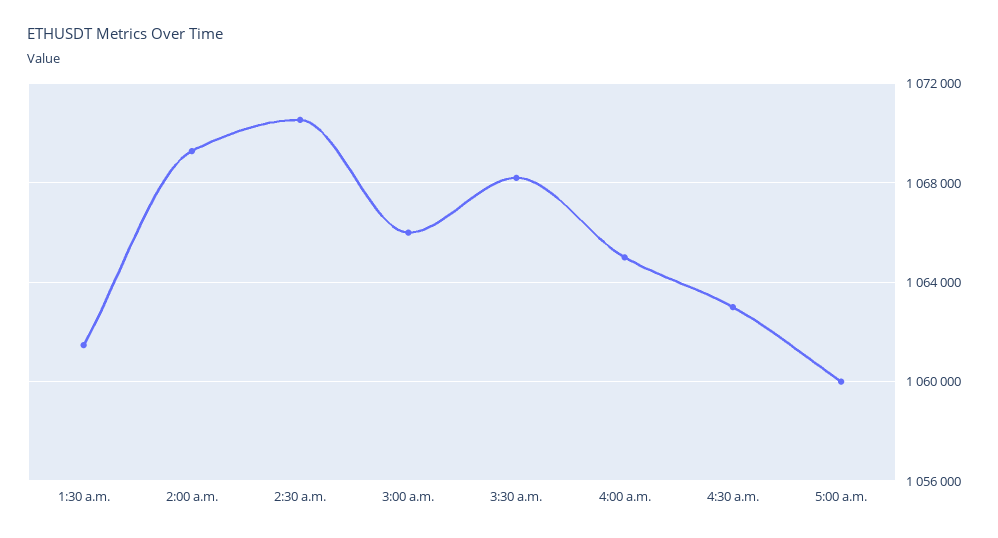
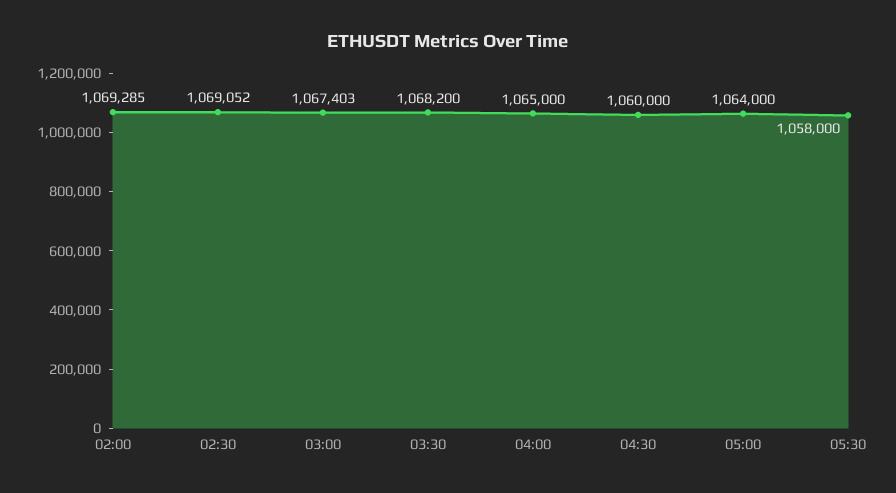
1:30 a.m.: 1061500 -> none
2:30 a.m.: 1070500 -> 1069052
3:00 a.m.: 1066000 -> 1067403
4:30 a.m.: 1063000 -> 1060000
5:00 a.m.: 1060000 -> 1064000
05:30: none -> 1058000

